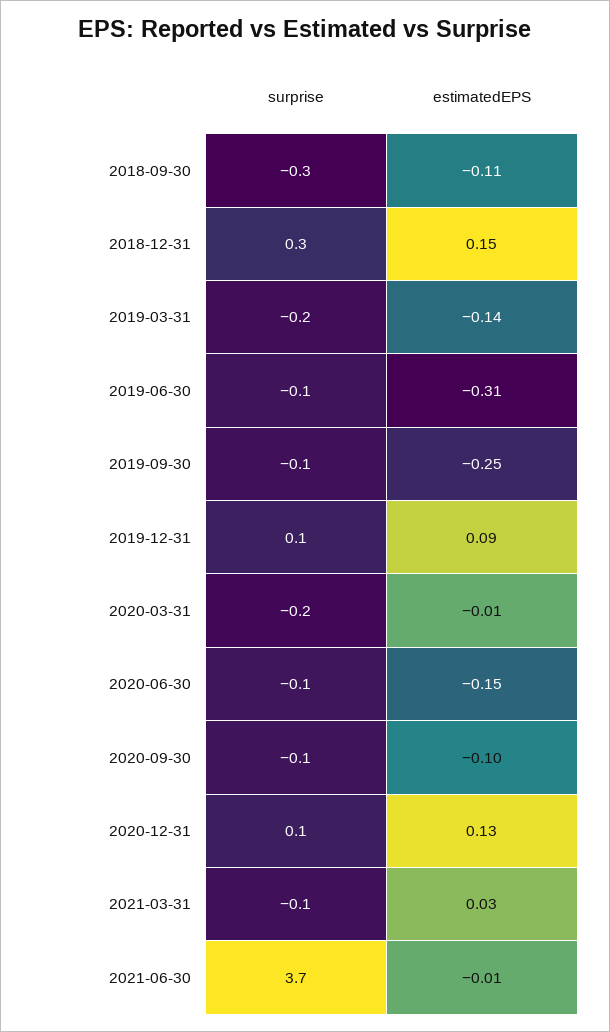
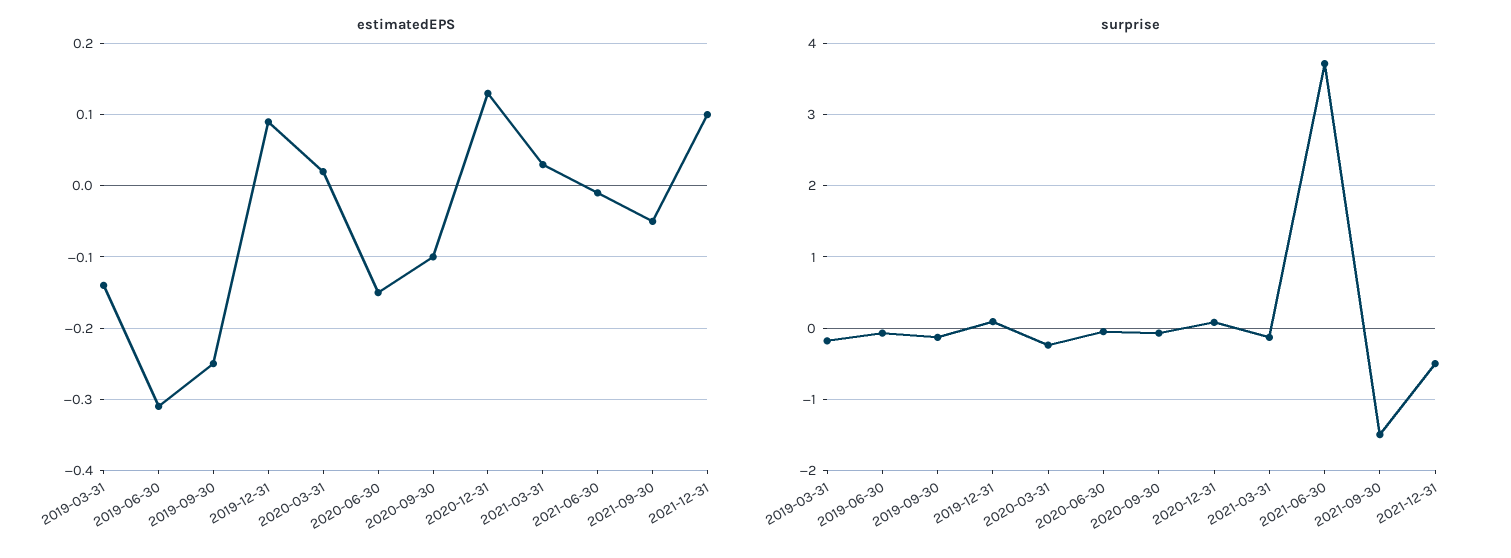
surprise, 2018-09-30: -0.3 -> none
estimatedEPS, 2018-09-30: -0.11 -> none
surprise, 2018-12-31: 0.3 -> none
estimatedEPS, 2018-12-31: 0.15 -> none
estimatedEPS, 2020-03-31: -0.01 -> 0.02
estimatedEPS, 2021-09-30: none -> -0.05
estimatedEPS, 2021-12-31: none -> 0.1
surprise, 2021-09-30: none -> -1.5
surprise, 2021-12-31: none -> -0.5

